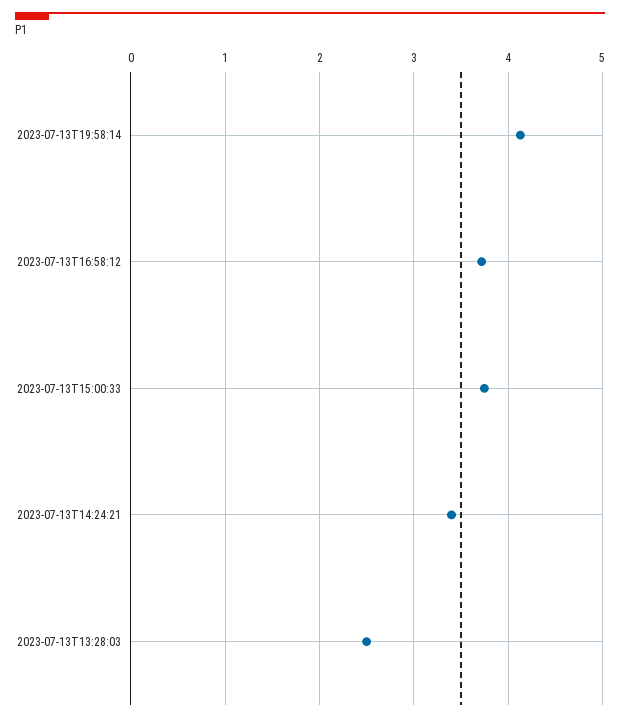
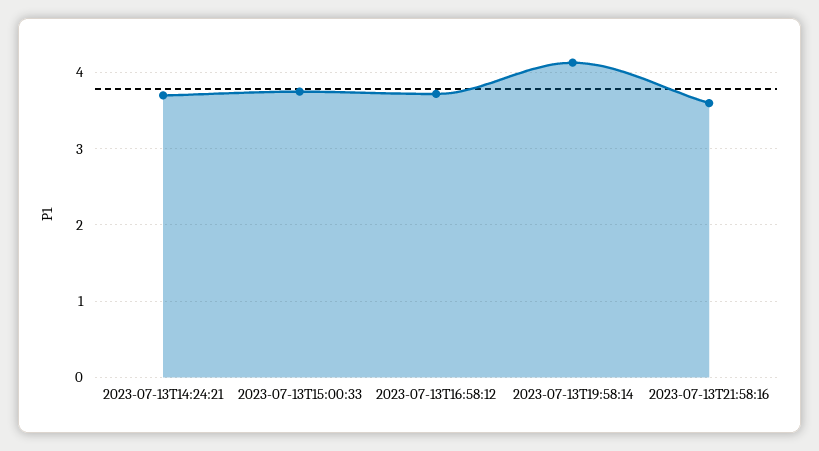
2023-07-13T14:24:21: 3.4 -> 3.7
2023-07-13T13:28:03: 2.5 -> none
2023-07-13T21:58:16: none -> 3.6

